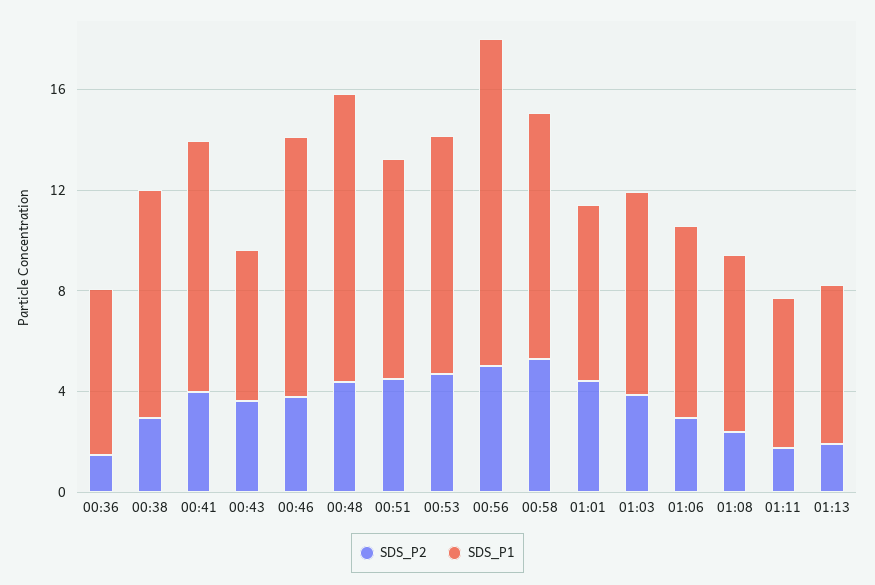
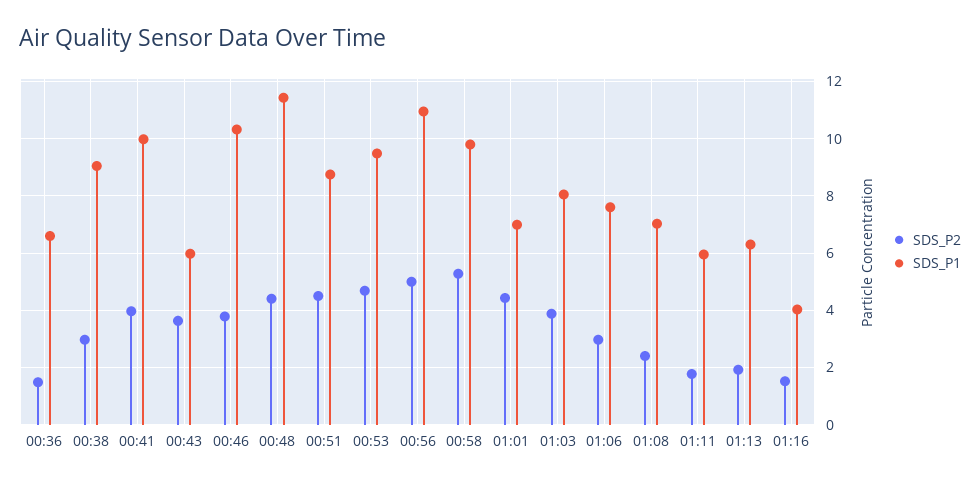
SDS_P1, 00:56: 13 -> 11
SDS_P2, 01:16: none -> 1.5
SDS_P1, 01:16: none -> 4

